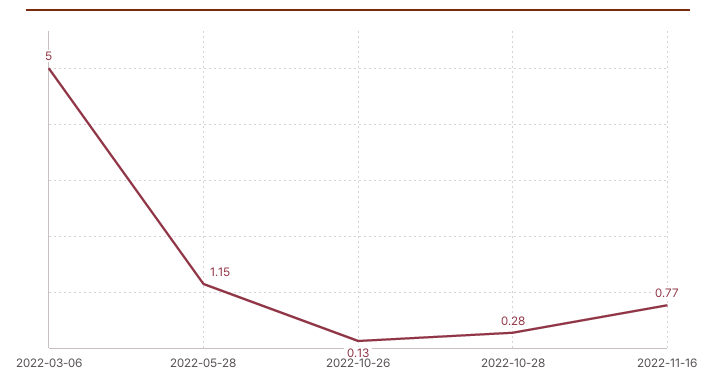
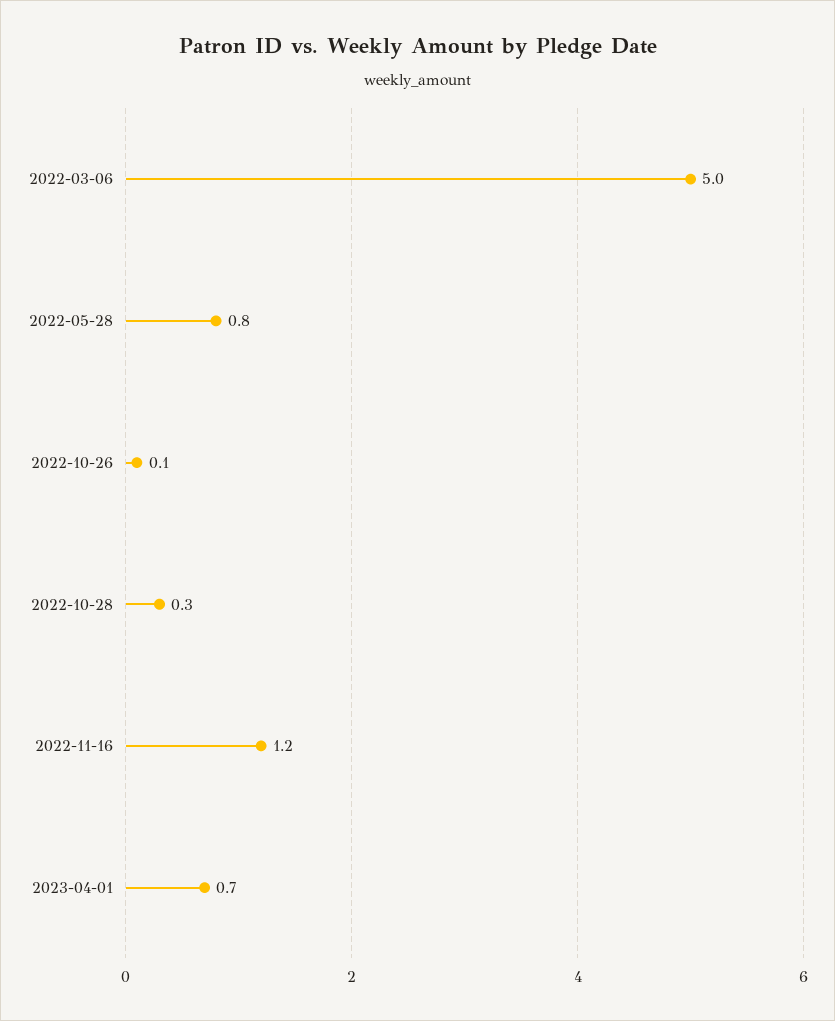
2022-05-28: 1.15 -> 0.8
2022-11-16: 0.77 -> 1.2
2023-04-01: none -> 0.7

